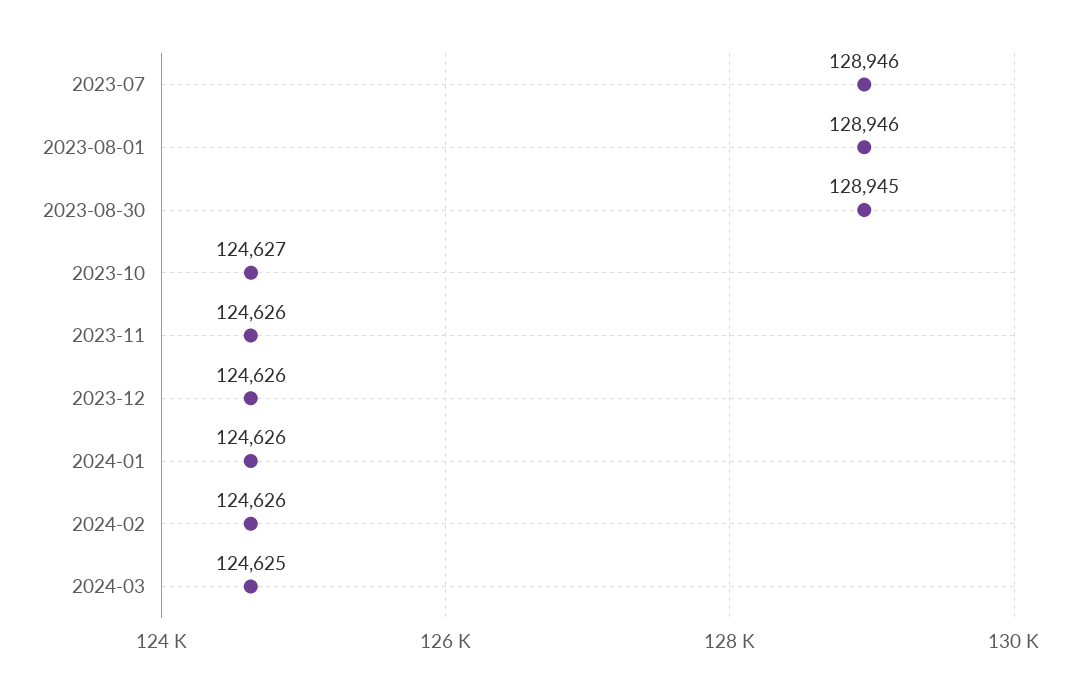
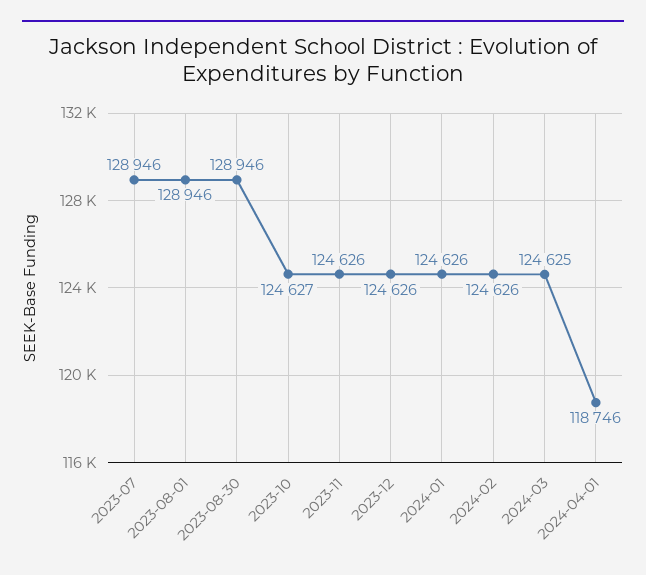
2023-08-30: 128945 -> 128946
2024-04-01: none -> 118746

